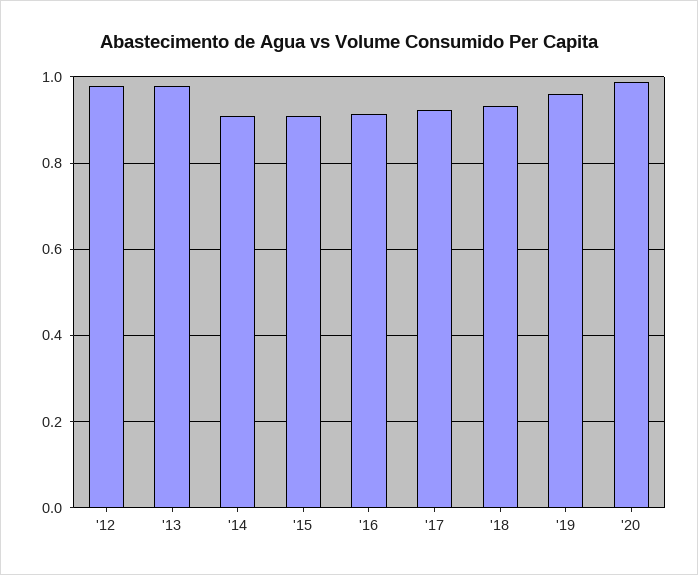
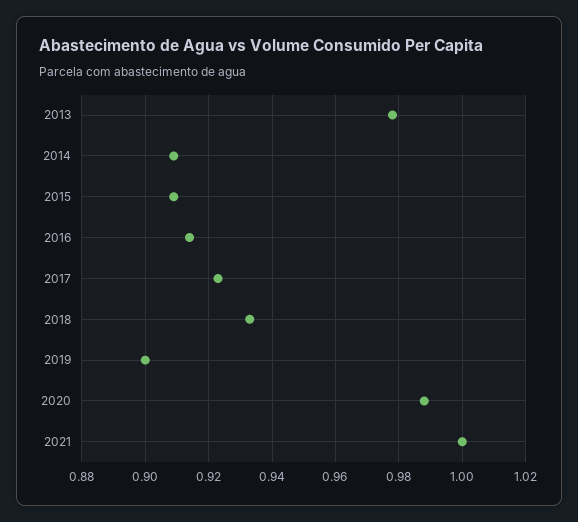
'12: 0.98 -> none
'19: 0.96 -> 0.9
2021: none -> 1

